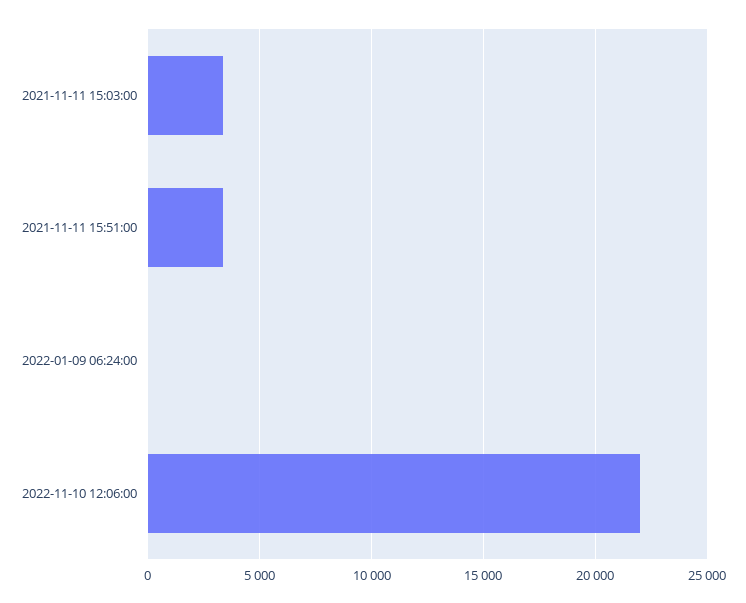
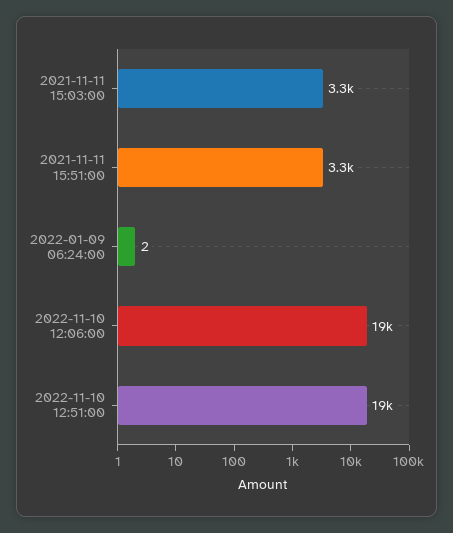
2022-11-10 12:06:00: 22000 -> 19000
2022-11-10 12:51:00: none -> 19000

